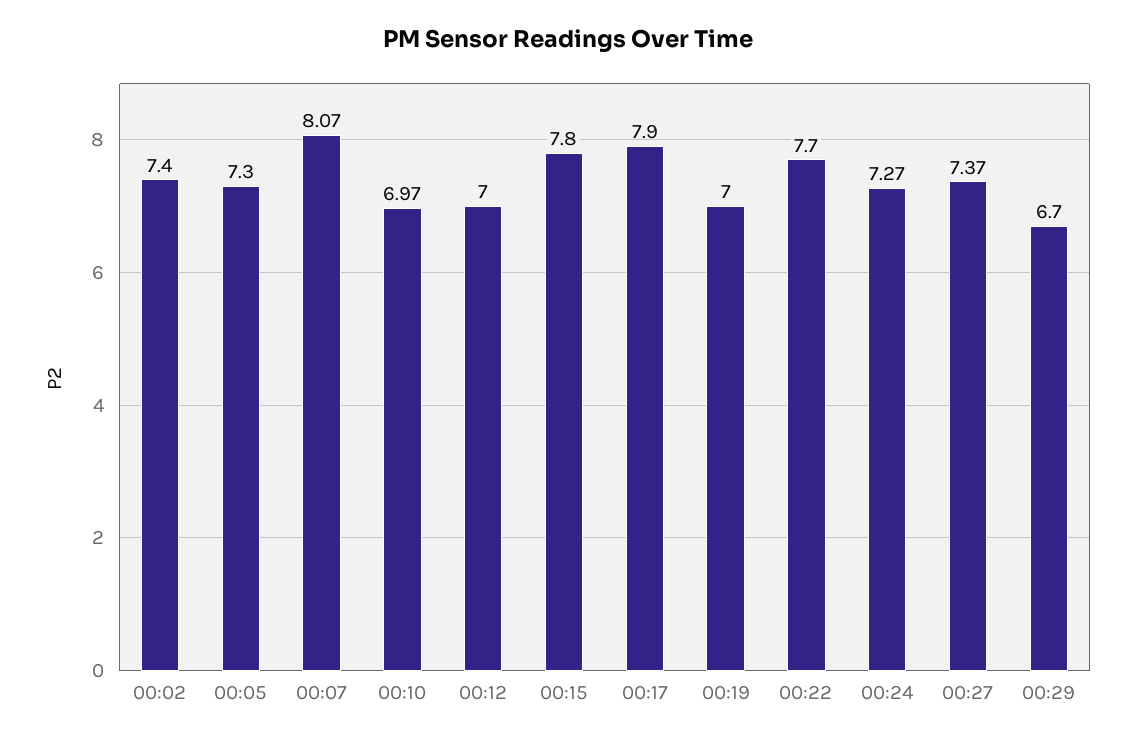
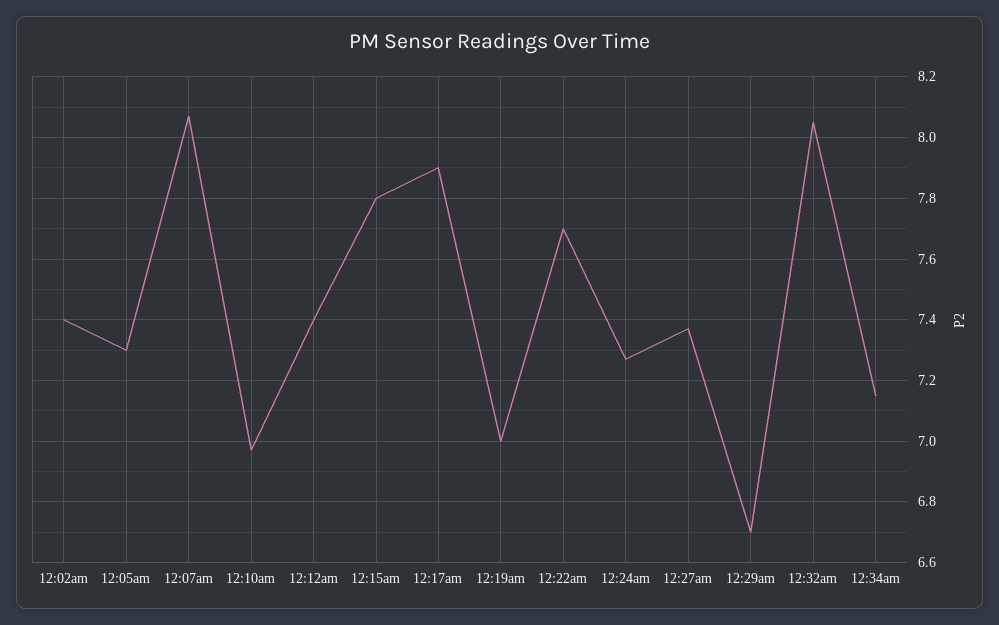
00:12: 7 -> 7.4
12:32am: none -> 8.05
12:34am: none -> 7.15

